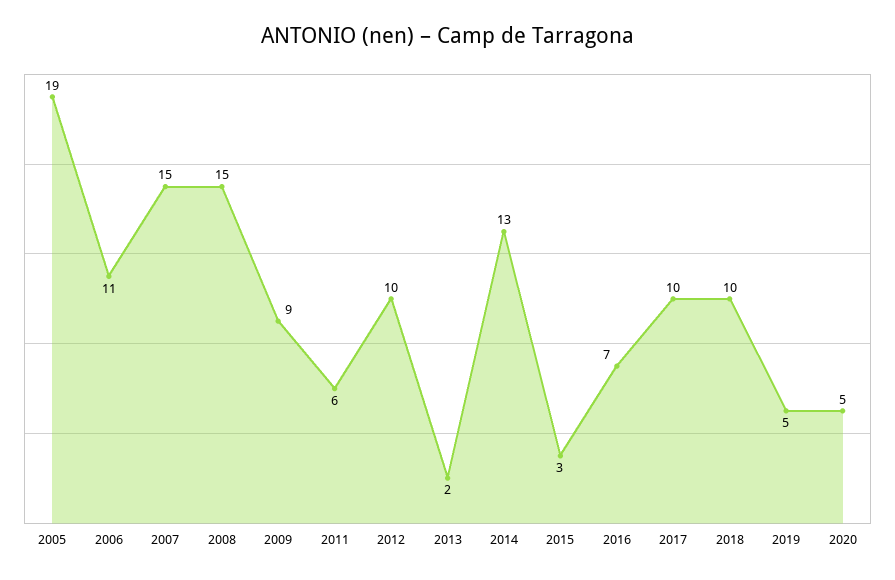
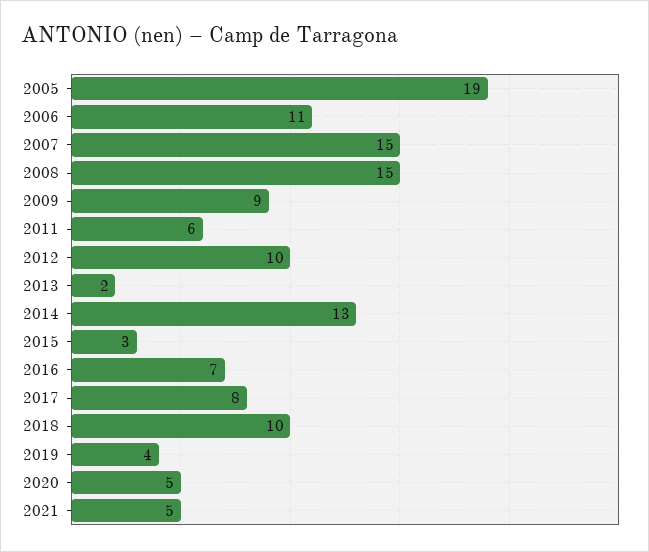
2017: 10 -> 8
2019: 5 -> 4
2021: none -> 5

